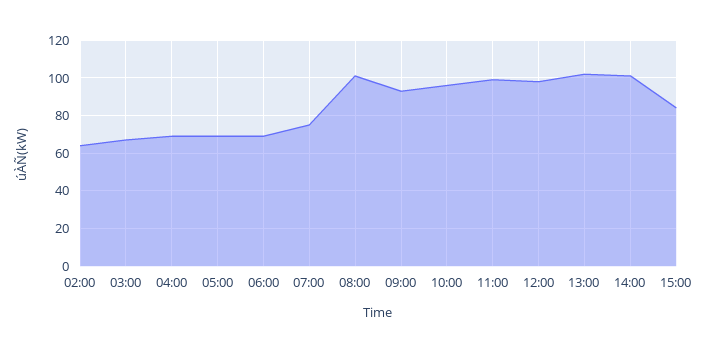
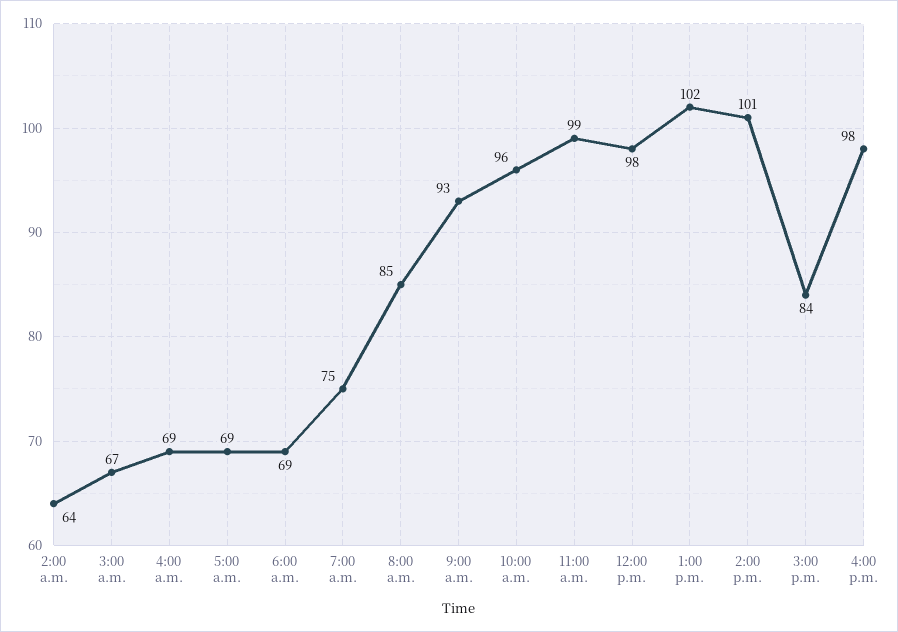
08:00: 100 -> 85
4:00 p.m.: none -> 98

